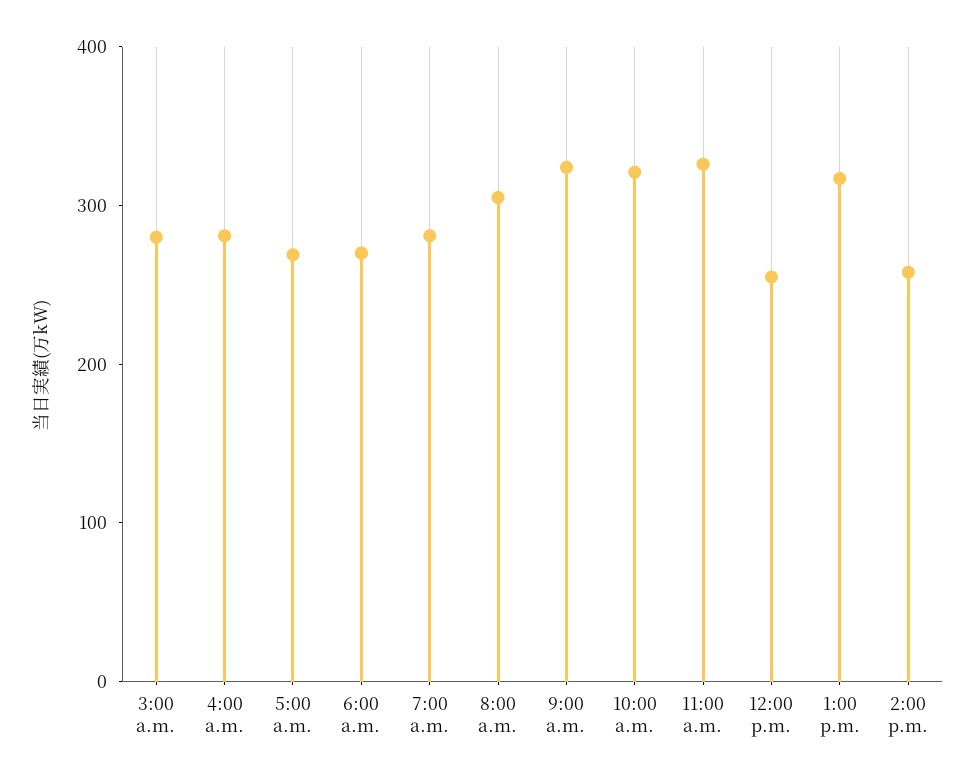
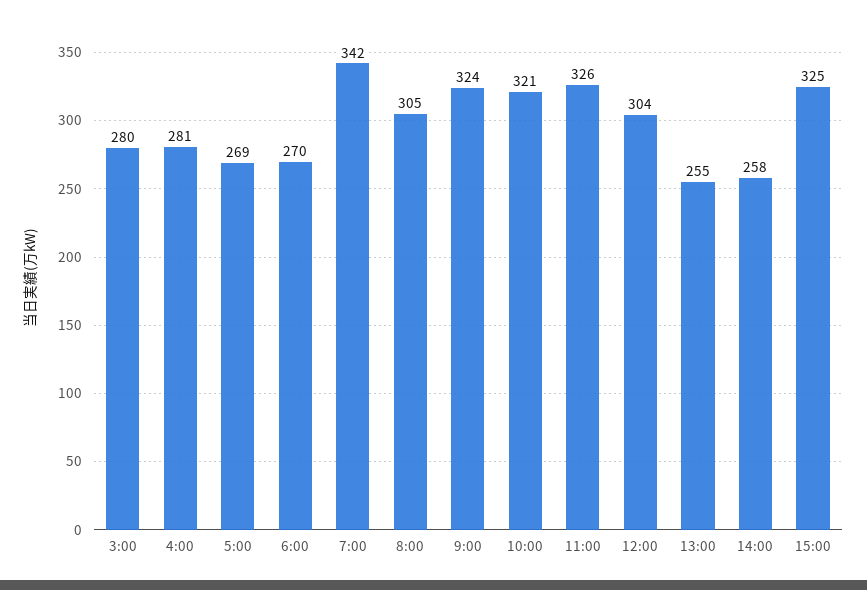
7:00 a.m.: 280 -> 342
12:00 p.m.: 260 -> 304
1:00 p.m.: 320 -> 255
15:00: none -> 325

